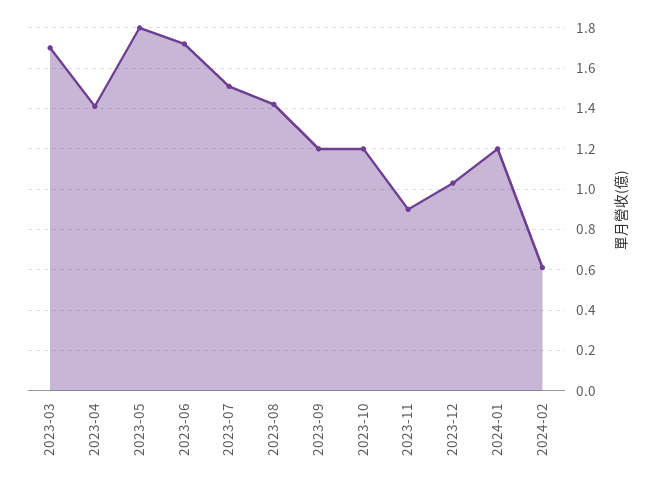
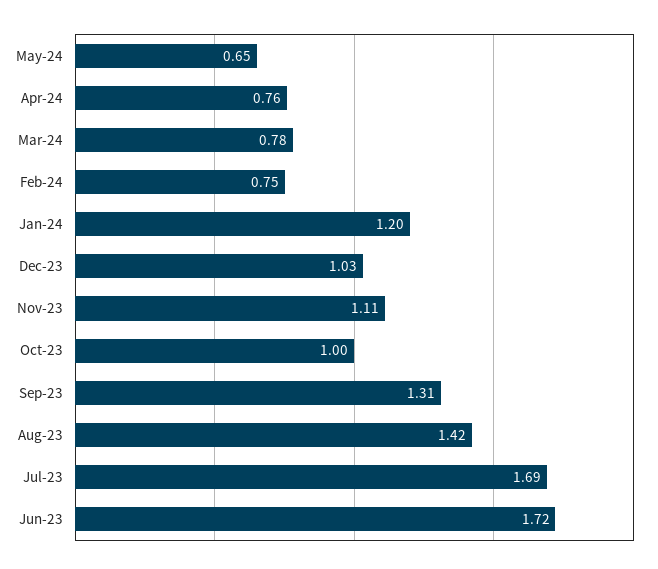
2023-03: 1.7 -> none
2023-04: 1.4 -> none
2023-05: 1.8 -> none
2023-07: 1.5 -> 1.69
2023-09: 1.2 -> 1.31
2023-10: 1.2 -> 1
2023-11: 0.9 -> 1.11
2024-02: 0.6 -> 0.75
May-24: none -> 0.65
Apr-24: none -> 0.76
Mar-24: none -> 0.78

